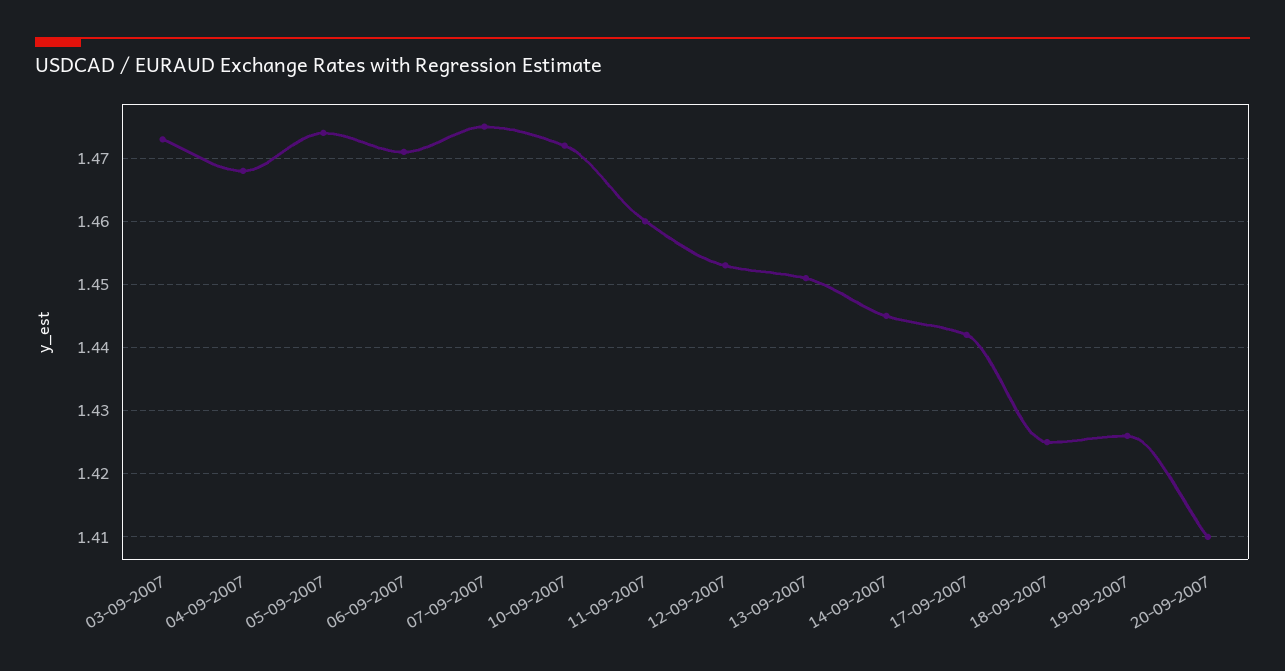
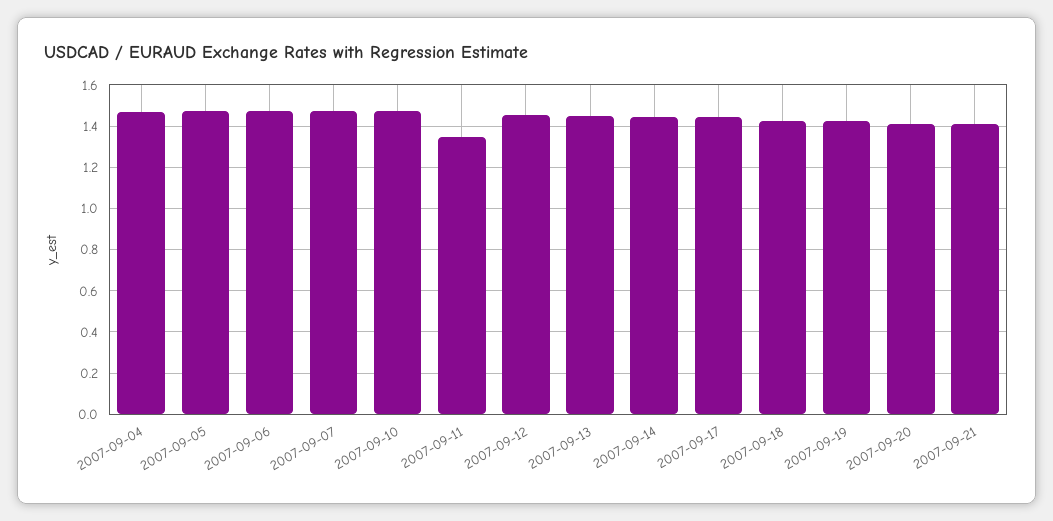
03-09-2007: 1.473 -> none
11-09-2007: 1.46 -> 1.35
2007-09-21: none -> 1.4

